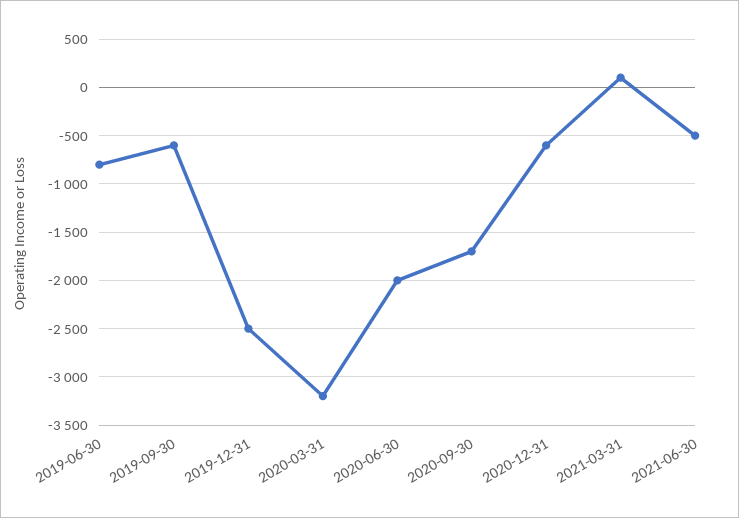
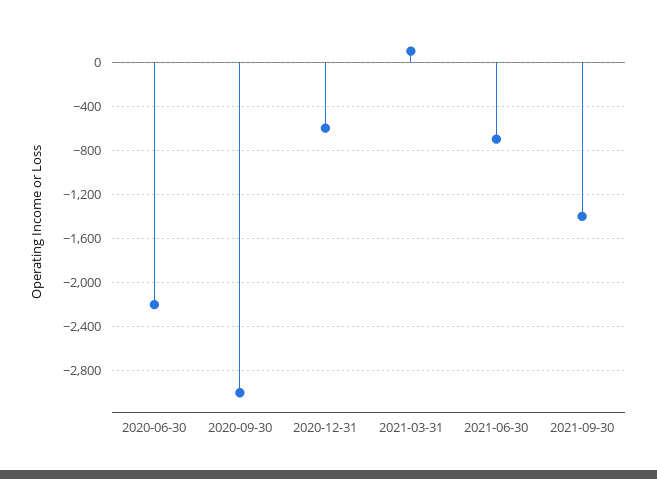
2019-06-30: -800 -> none
2019-09-30: -600 -> none
2019-12-31: -2500 -> none
2020-03-31: -3200 -> none
2020-06-30: -2000 -> -2200
2020-09-30: -1700 -> -3000
2021-06-30: -500 -> -700
2021-09-30: none -> -1400

